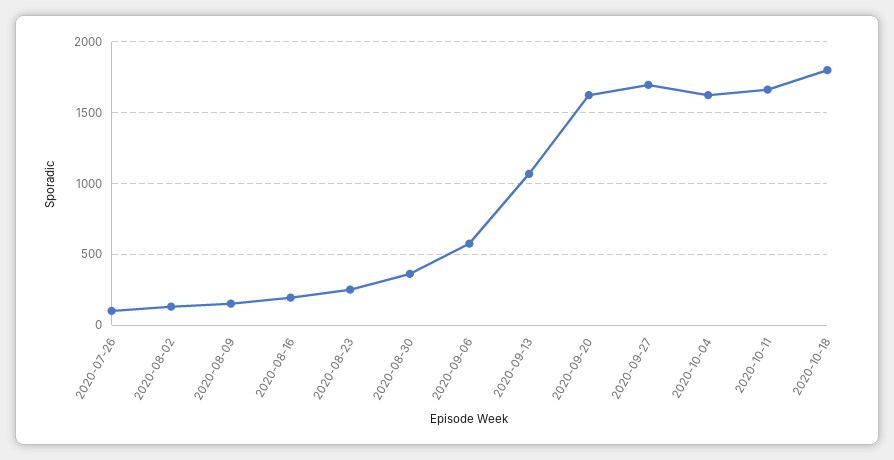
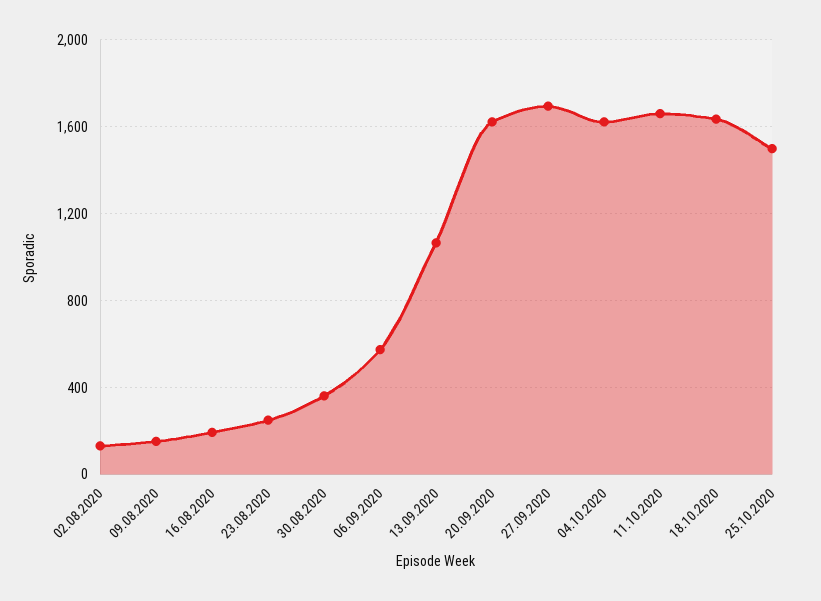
2020-07-26: 100 -> none
2020-10-18: 1800 -> 1650
25.10.2020: none -> 1500

